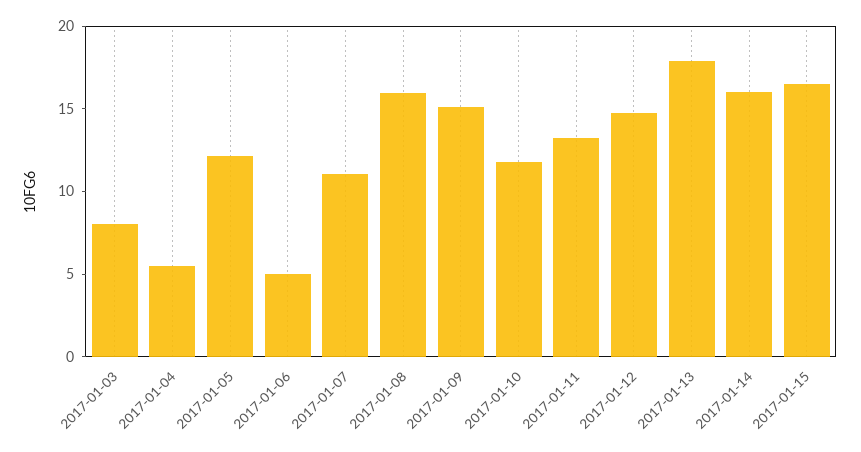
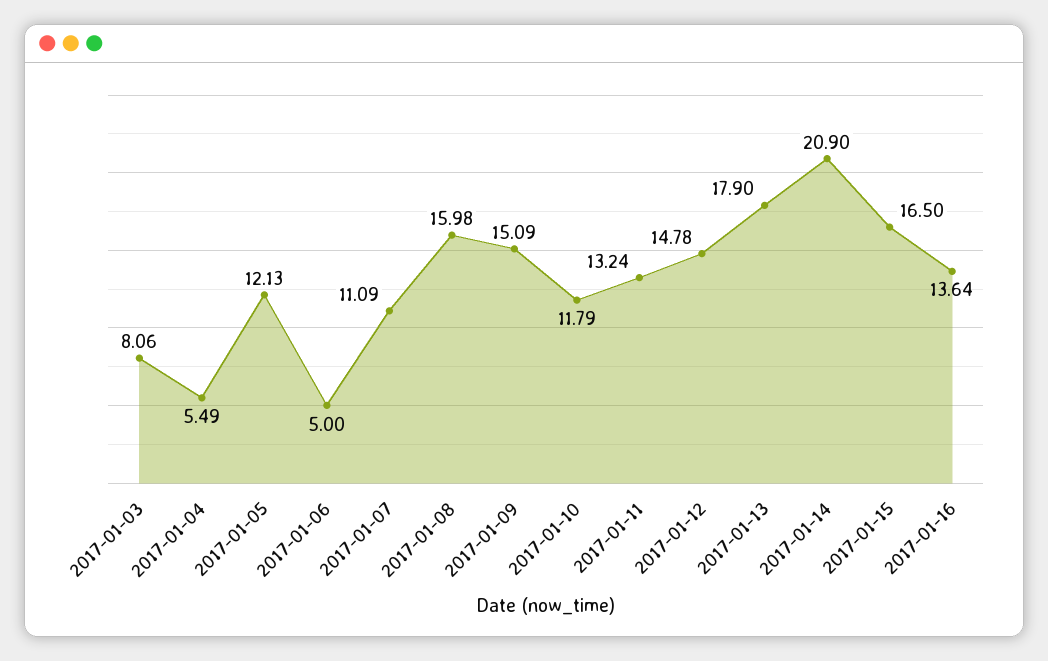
2017-01-14: 16 -> 20.9
2017-01-16: none -> 13.64

